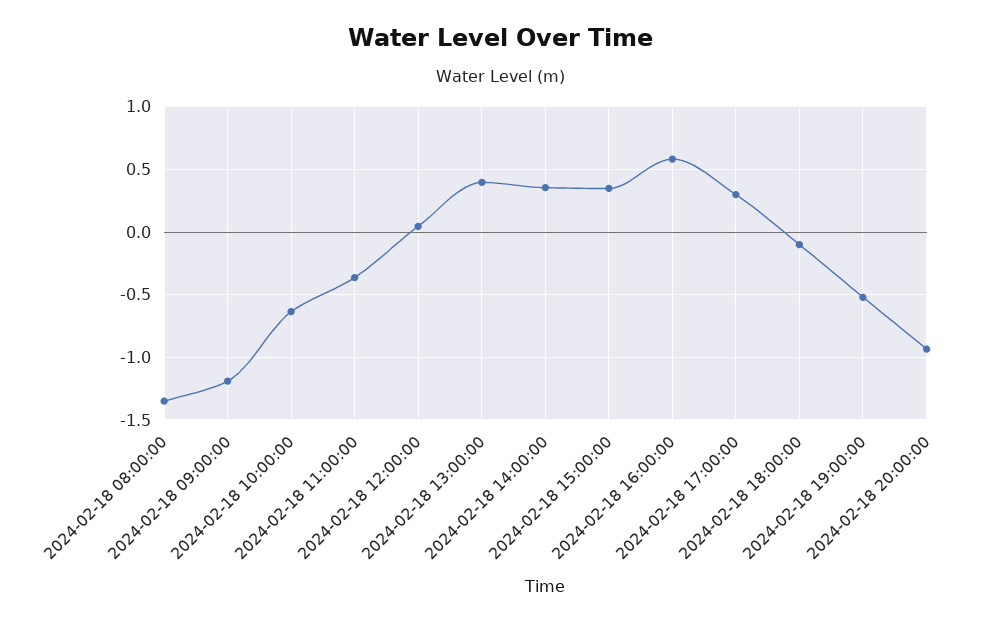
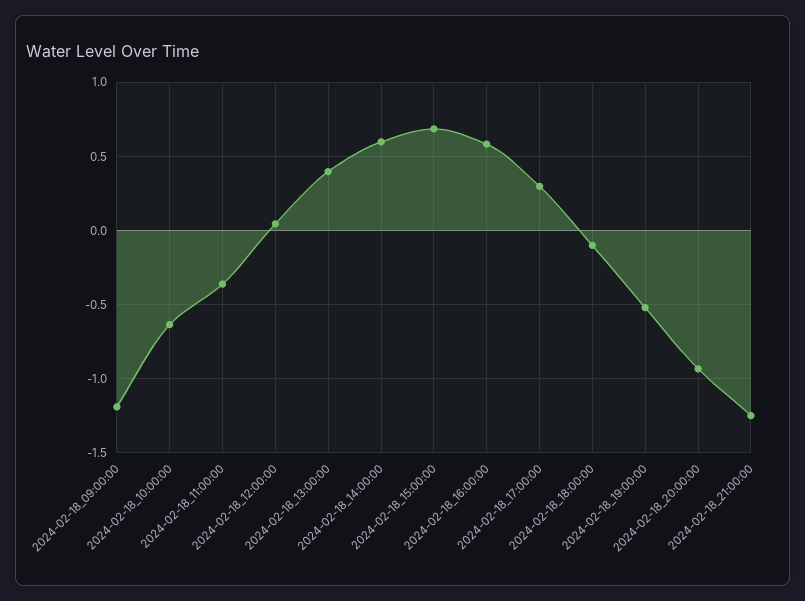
2024-02-18 08:00:00: -1.35 -> none
2024-02-18 14:00:00: 0.35 -> 0.6
2024-02-18 15:00:00: 0.35 -> 0.7
2024-02-18_21:00:00: none -> -1.25

